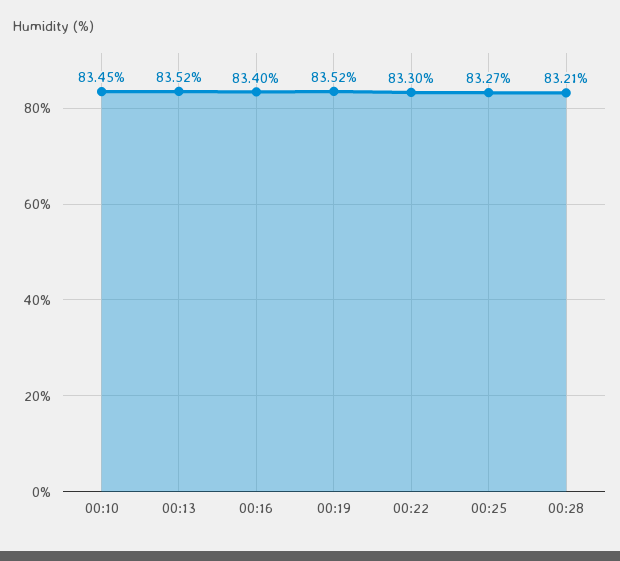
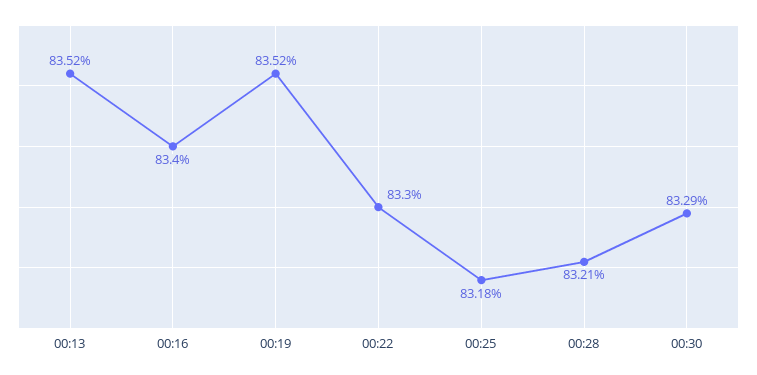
00:10: 83.45 -> none
00:25: 83.27 -> 83.18
00:30: none -> 83.29

